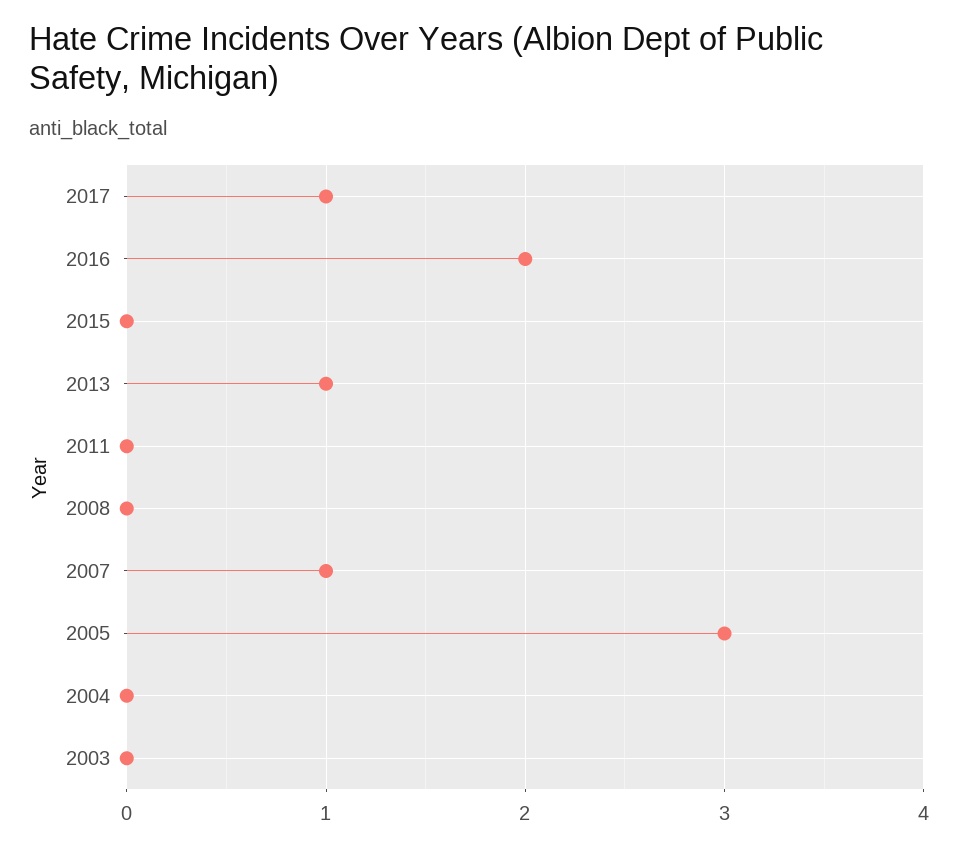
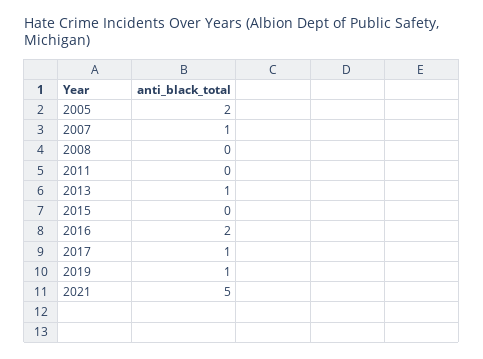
2005: 3 -> 2
2004: 0 -> none
2003: 0 -> none
2019: none -> 1
2021: none -> 5

